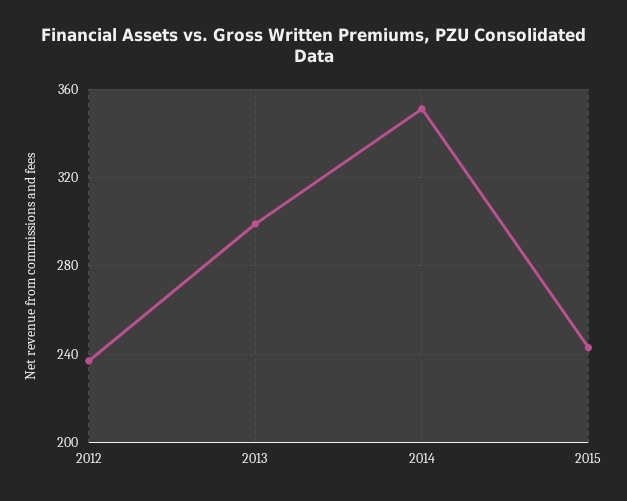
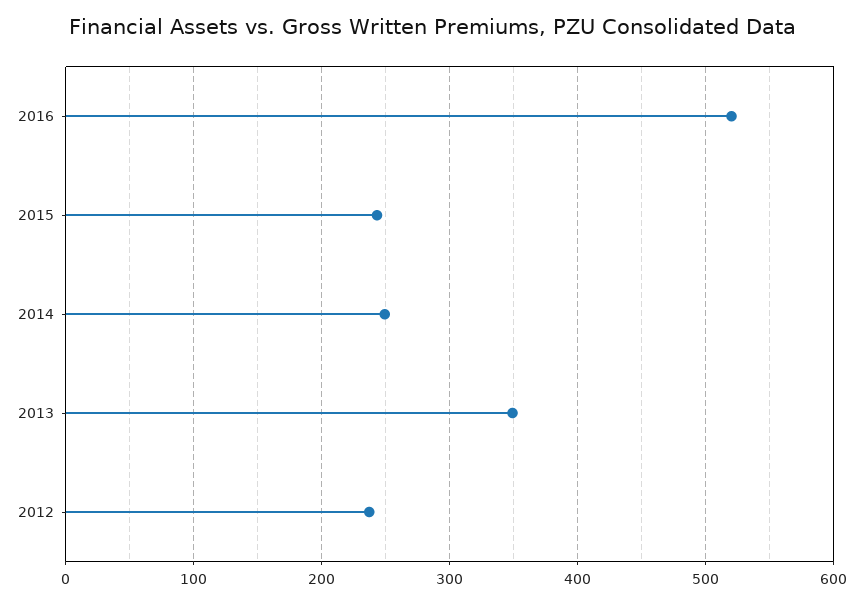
2013: 300 -> 350
2014: 350 -> 250
2016: none -> 520

